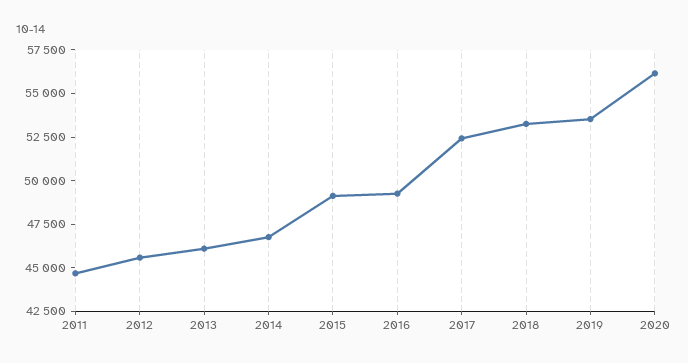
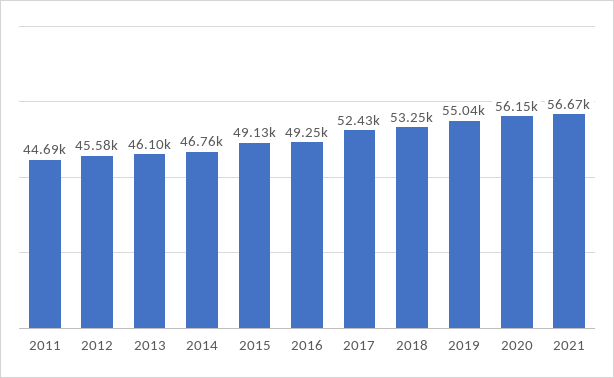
2019: 53500 -> 55040
2021: none -> 56670

